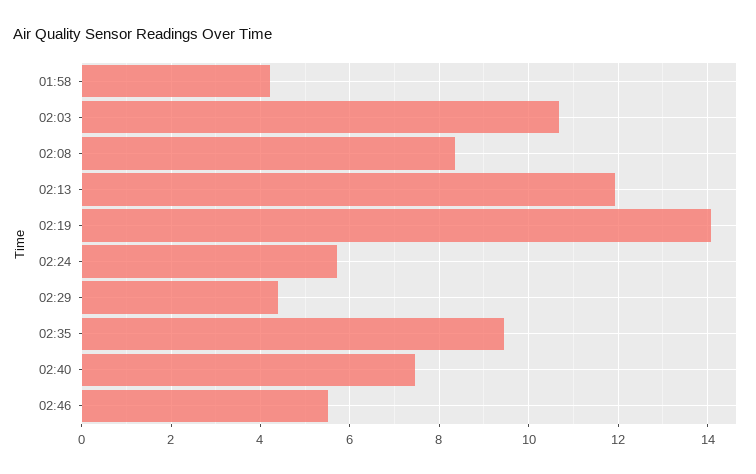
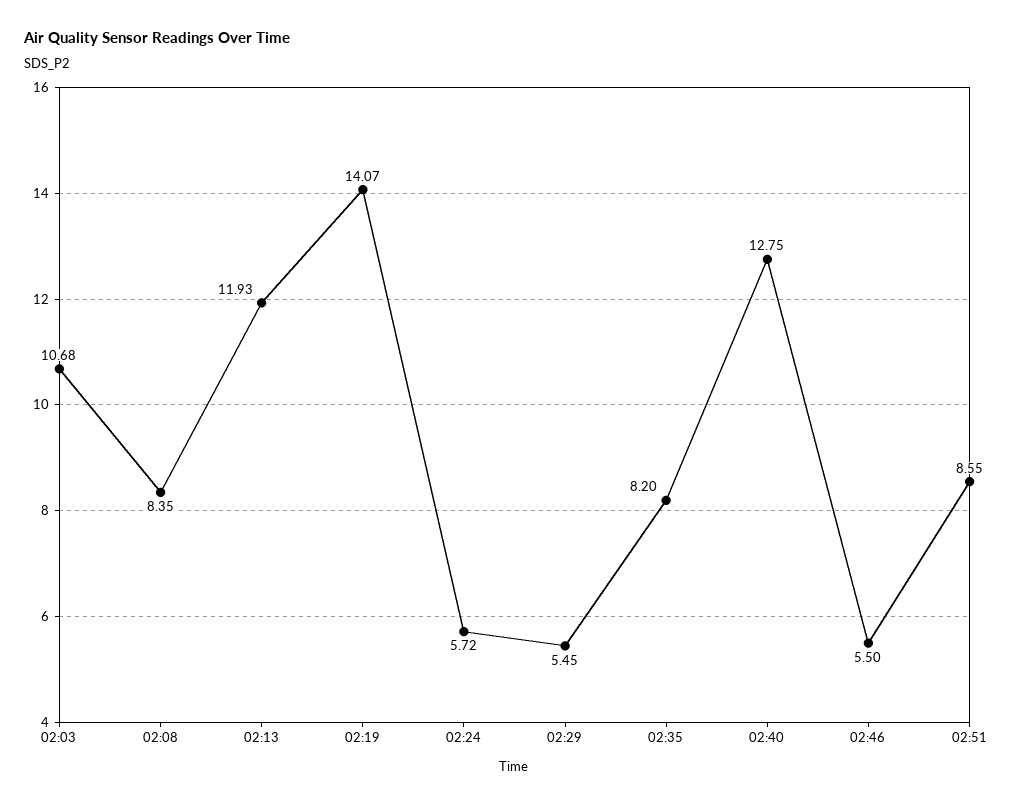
01:58: 4.2 -> none
02:29: 4.4 -> 5.45
02:35: 9.4 -> 8.2
02:40: 7.4 -> 12.75
02:51: none -> 8.55

